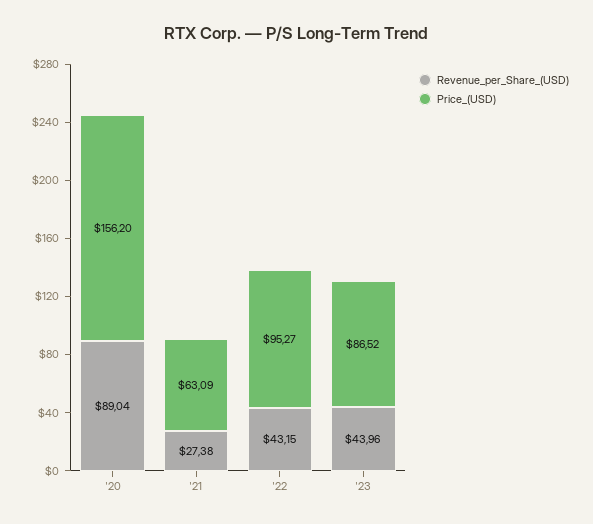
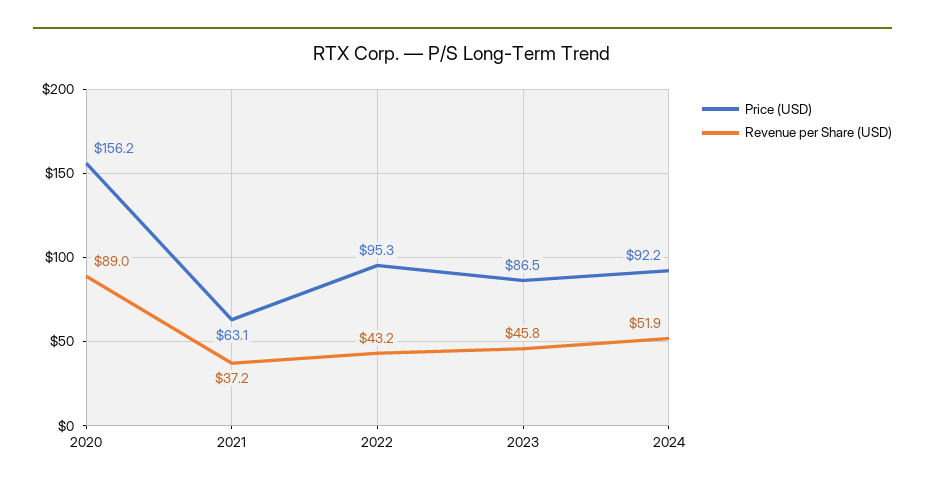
Revenue_per_Share_(USD), '21: 27.38 -> 37.2
Revenue_per_Share_(USD), '23: 43.96 -> 45.8
Price_(USD), 2024: none -> 92.2
Revenue_per_Share_(USD), 2024: none -> 51.9

